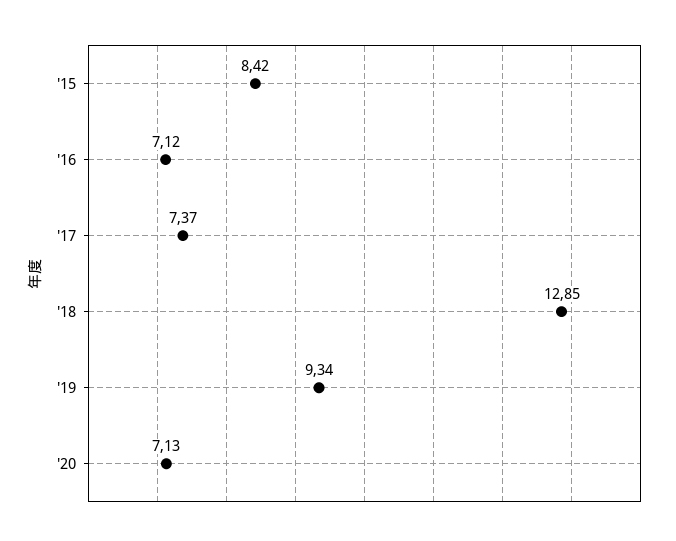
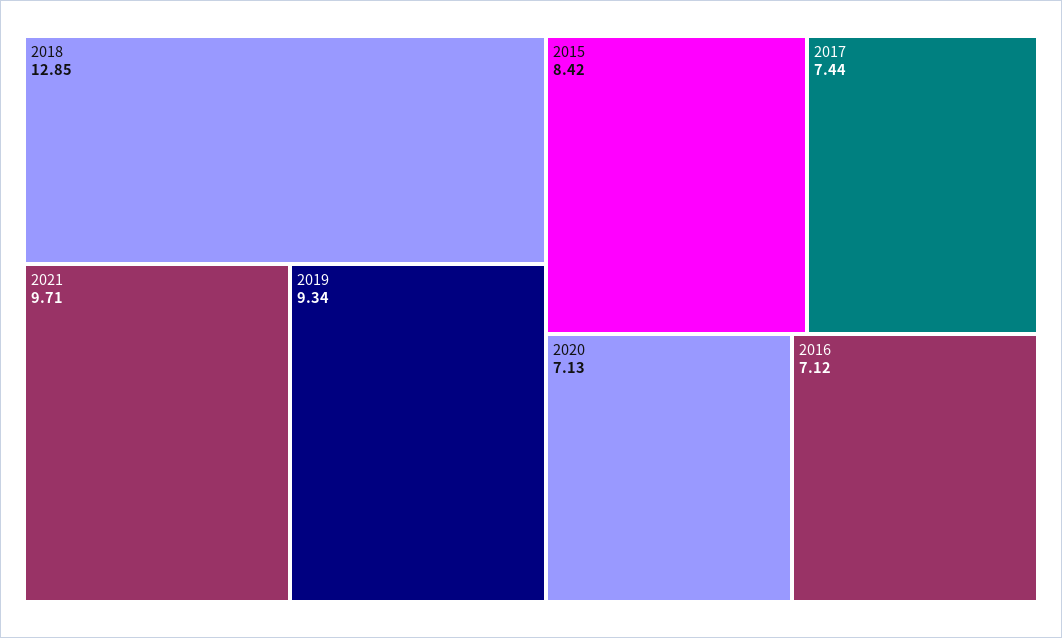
'17: 7.37 -> 7.44
2021: none -> 9.71

